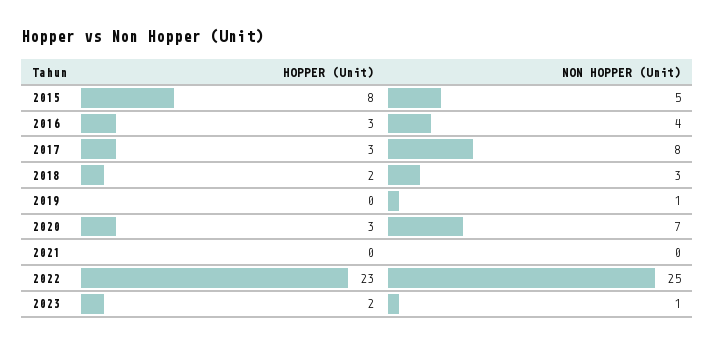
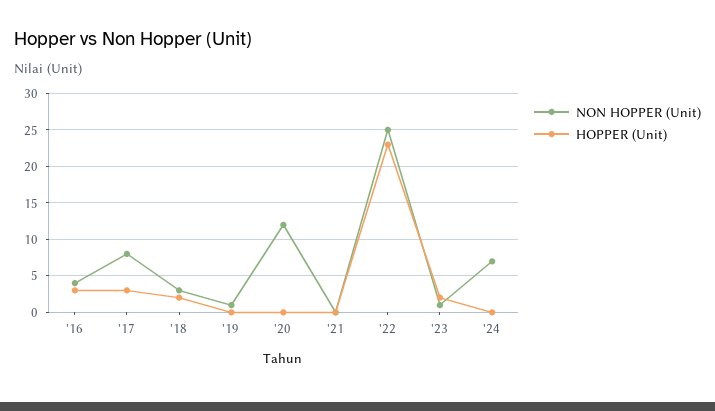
HOPPER (Unit), 2015: 8 -> none
NON HOPPER (Unit), 2015: 5 -> none
HOPPER (Unit), 2020: 3 -> 0
NON HOPPER (Unit), 2020: 7 -> 12
NON HOPPER (Unit), '24: none -> 7
HOPPER (Unit), '24: none -> 0

